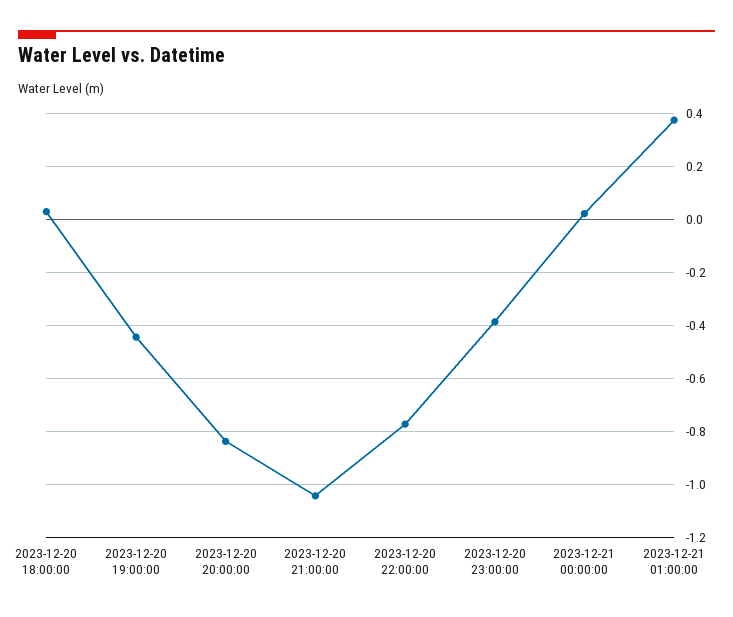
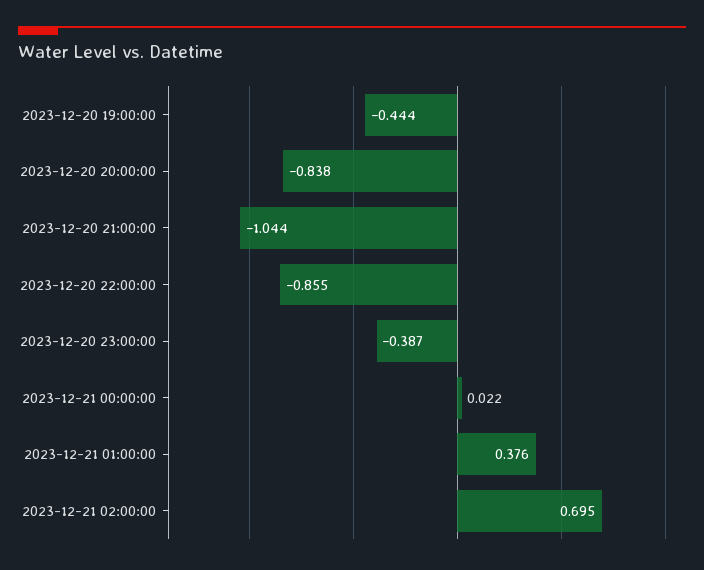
2023-12-20 18:00:00: 0.025 -> none
2023-12-20 22:00:00: -0.775 -> -0.855
2023-12-21 02:00:00: none -> 0.695

